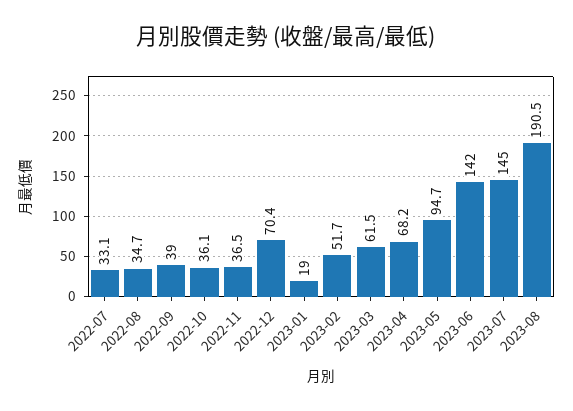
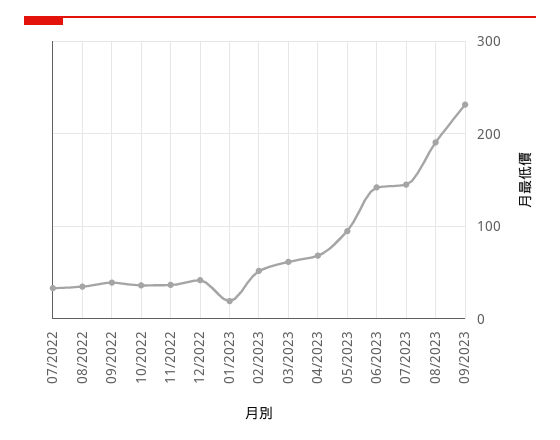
2022-12: 70.4 -> 40
09/2023: none -> 230

